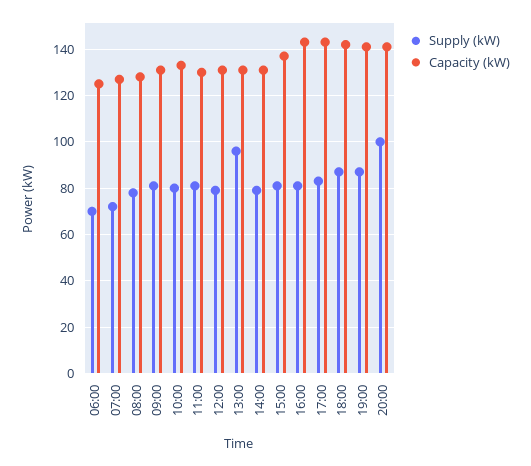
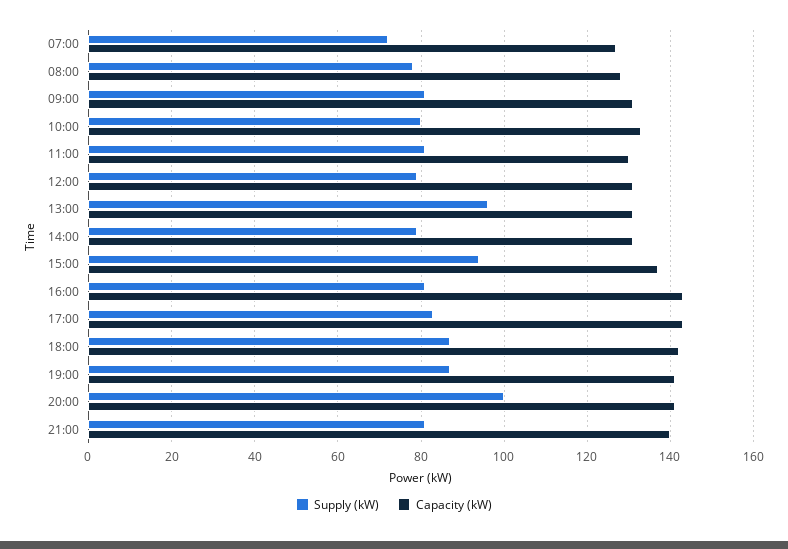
Supply (kW), 06:00: 70 -> none
Capacity (kW), 06:00: 125 -> none
Supply (kW), 15:00: 80 -> 95
Supply (kW), 21:00: none -> 80
Capacity (kW), 21:00: none -> 140

